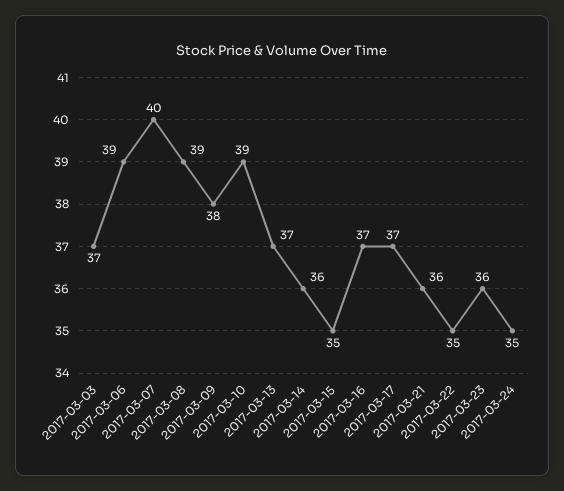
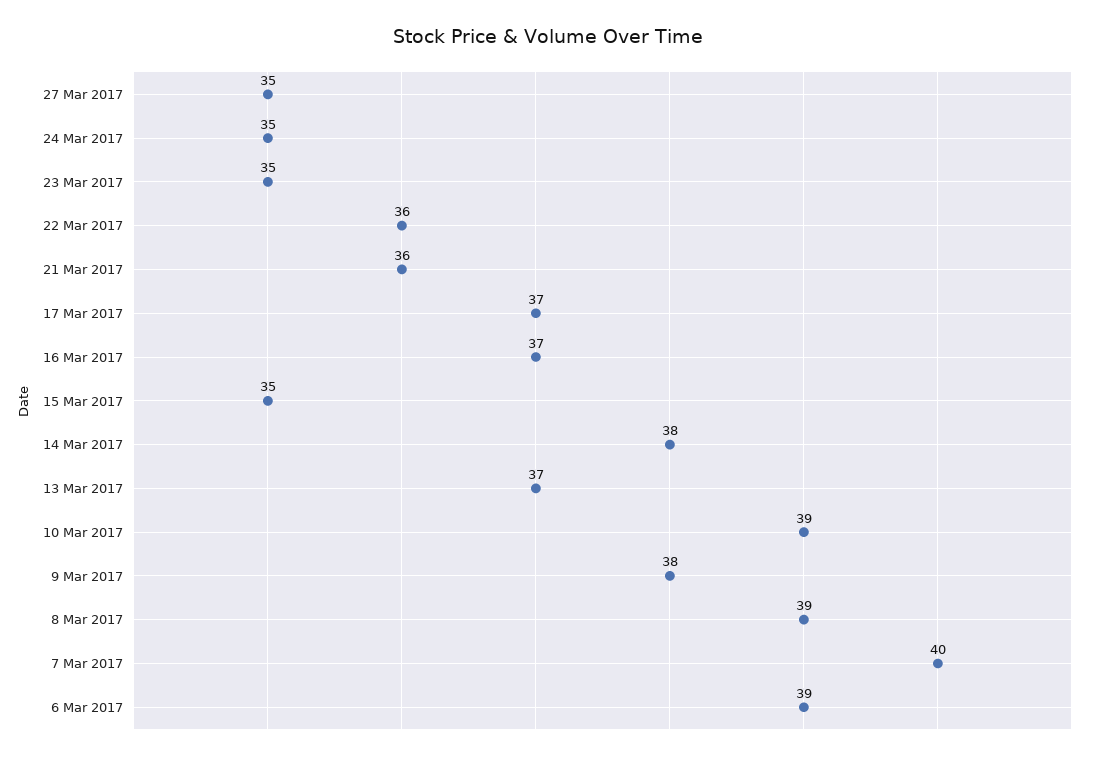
2017-03-03: 37 -> none
2017-03-14: 36 -> 38
2017-03-22: 35 -> 36
2017-03-23: 36 -> 35
27 Mar 2017: none -> 35

